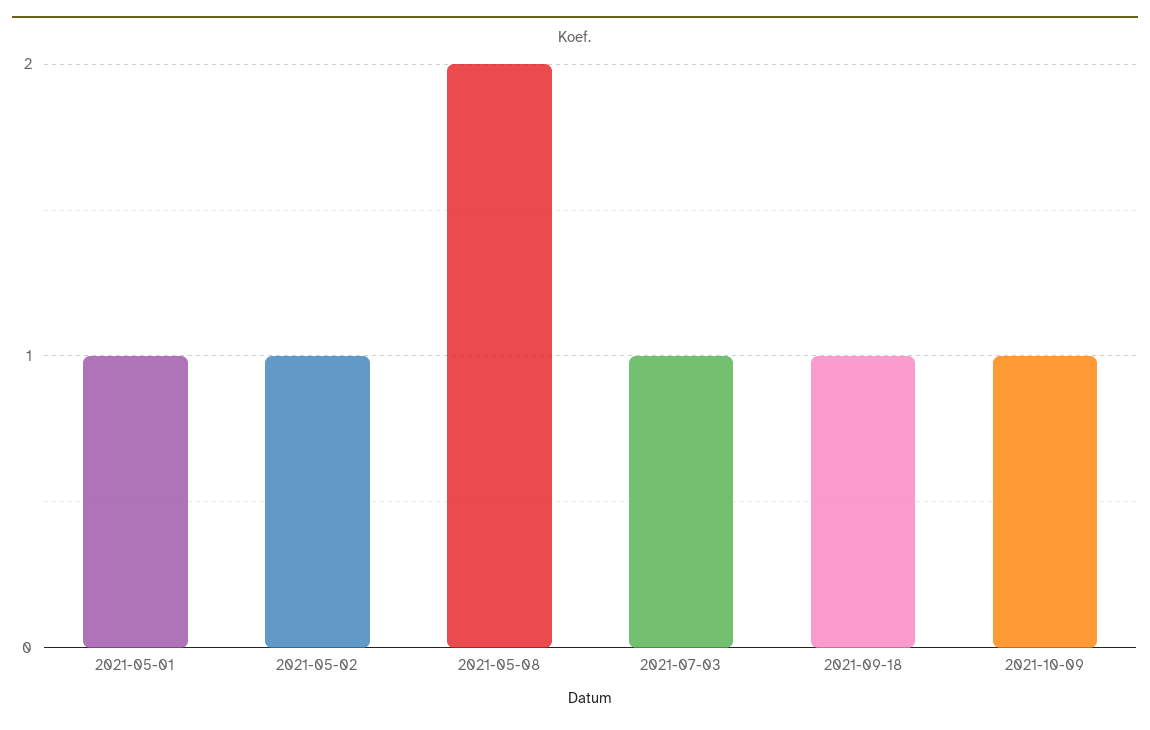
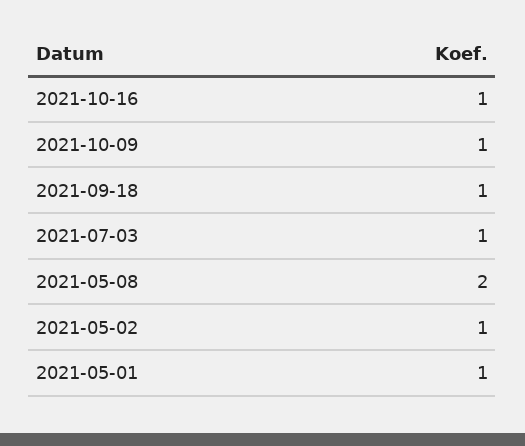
2021-10-16: none -> 1

